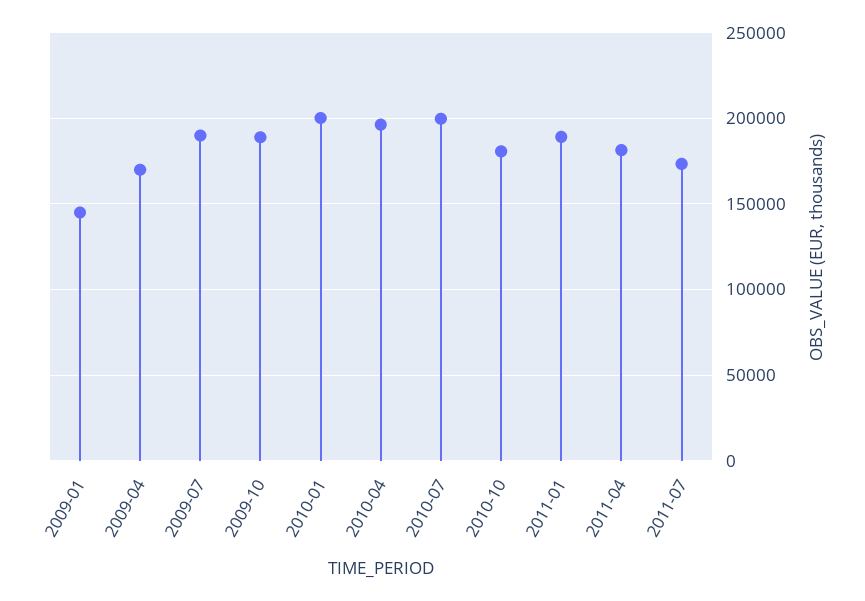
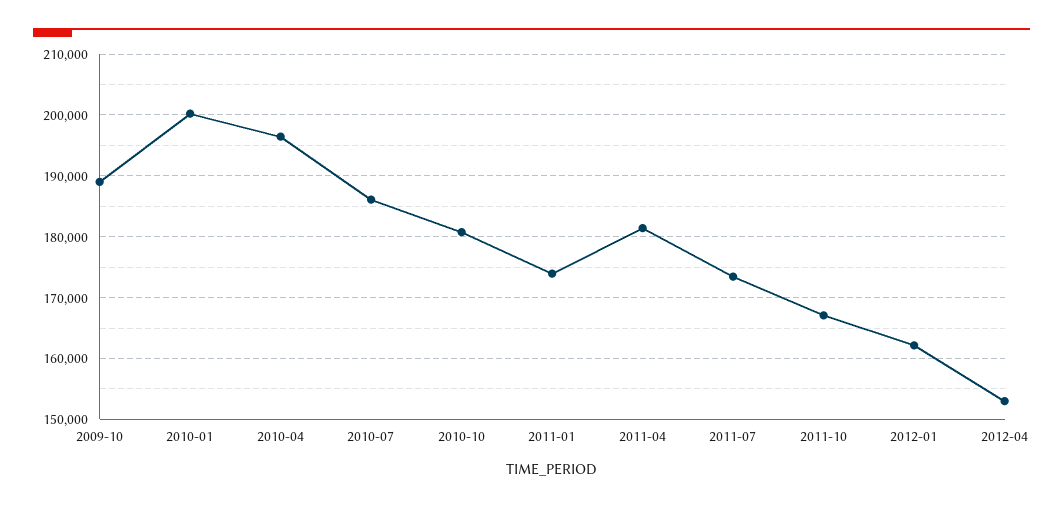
2009-01: 145000 -> none
2009-04: 170000 -> none
2009-07: 190000 -> none
2010-07: 200000 -> 186000
2011-01: 190000 -> 174000
2011-10: none -> 167000
2012-01: none -> 162000
2012-04: none -> 153000

